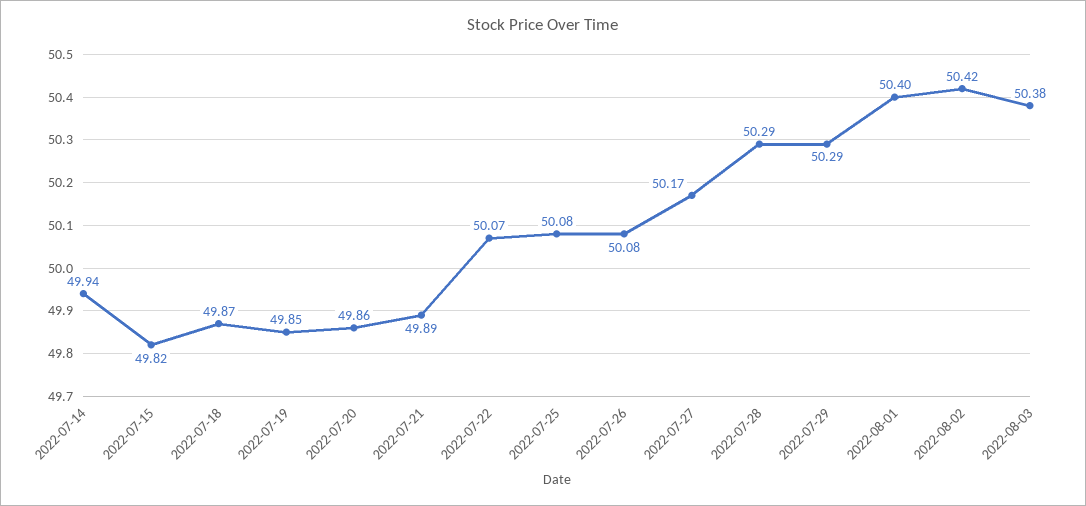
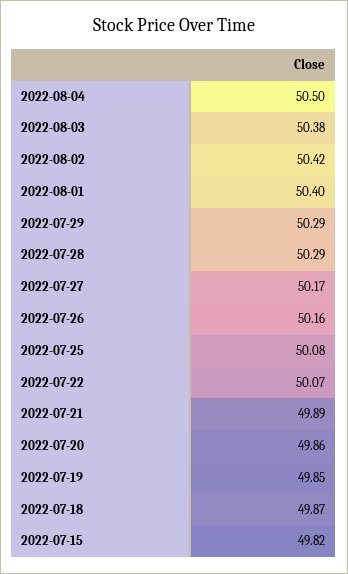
2022-07-14: 49.94 -> none
2022-07-26: 50.08 -> 50.16
2022-08-04: none -> 50.5

